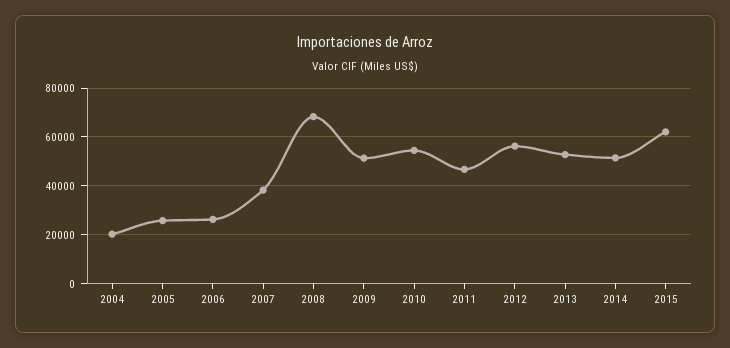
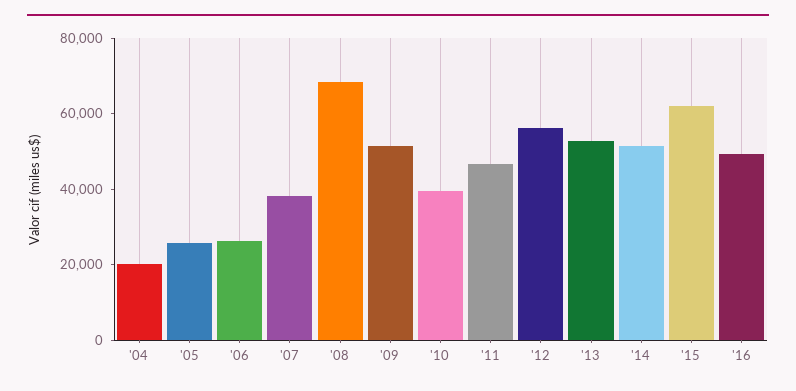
2010: 55000 -> 40000
'16: none -> 50000

